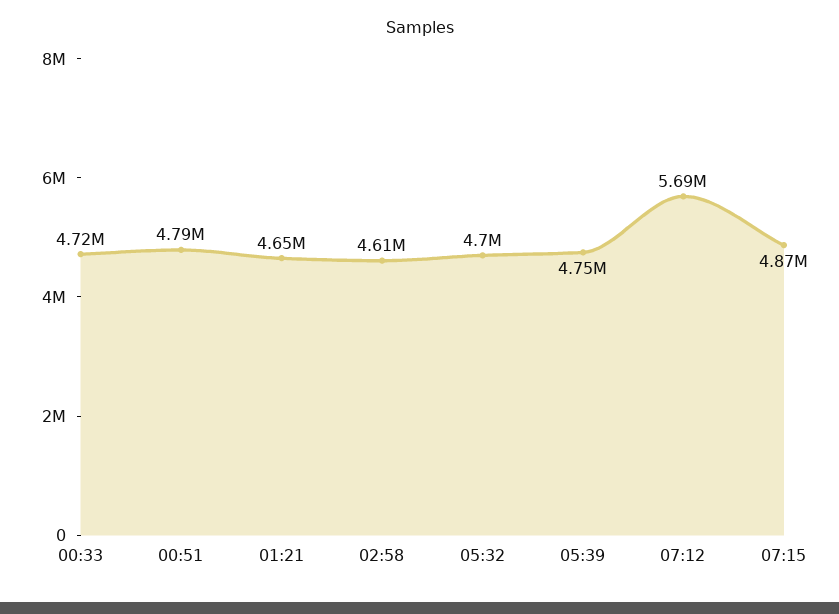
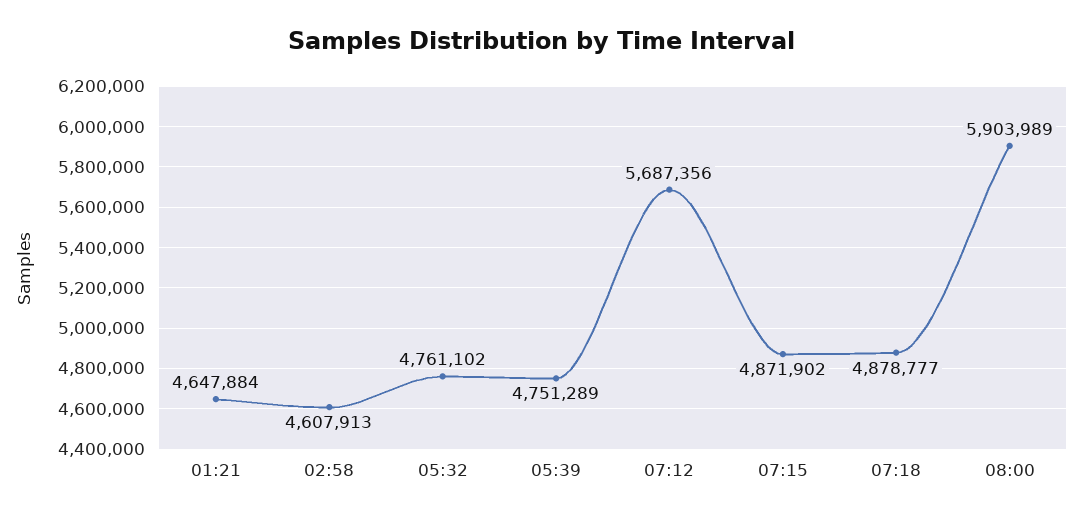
00:33: 4720000 -> none
00:51: 4790000 -> none
05:32: 4700000 -> 4761102
07:18: none -> 4878777
08:00: none -> 5903989

